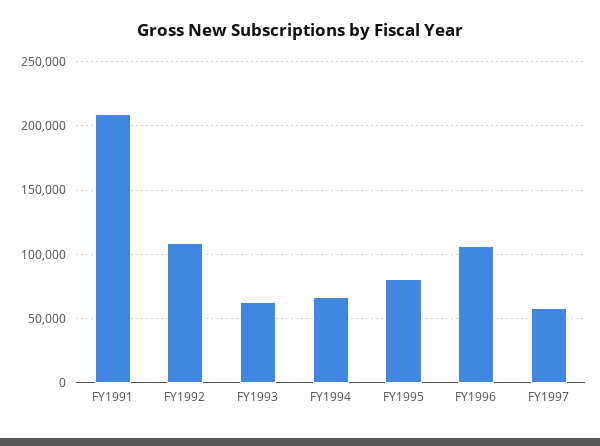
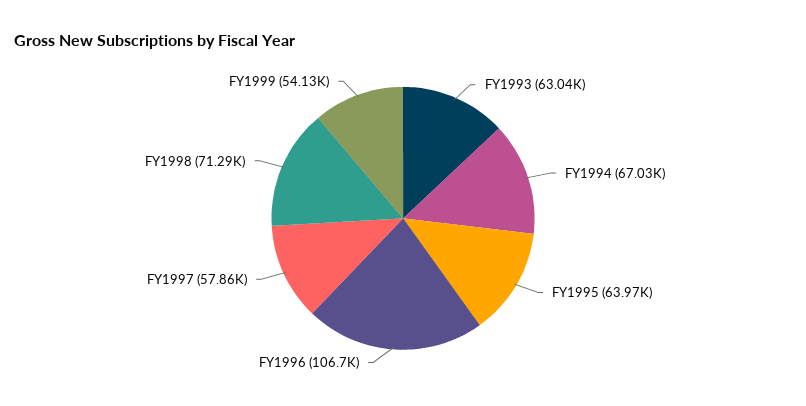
FY1991: 210000 -> none
FY1992: 110000 -> none
FY1995: 80000 -> 63970
FY1998: none -> 71290
FY1999: none -> 54130

